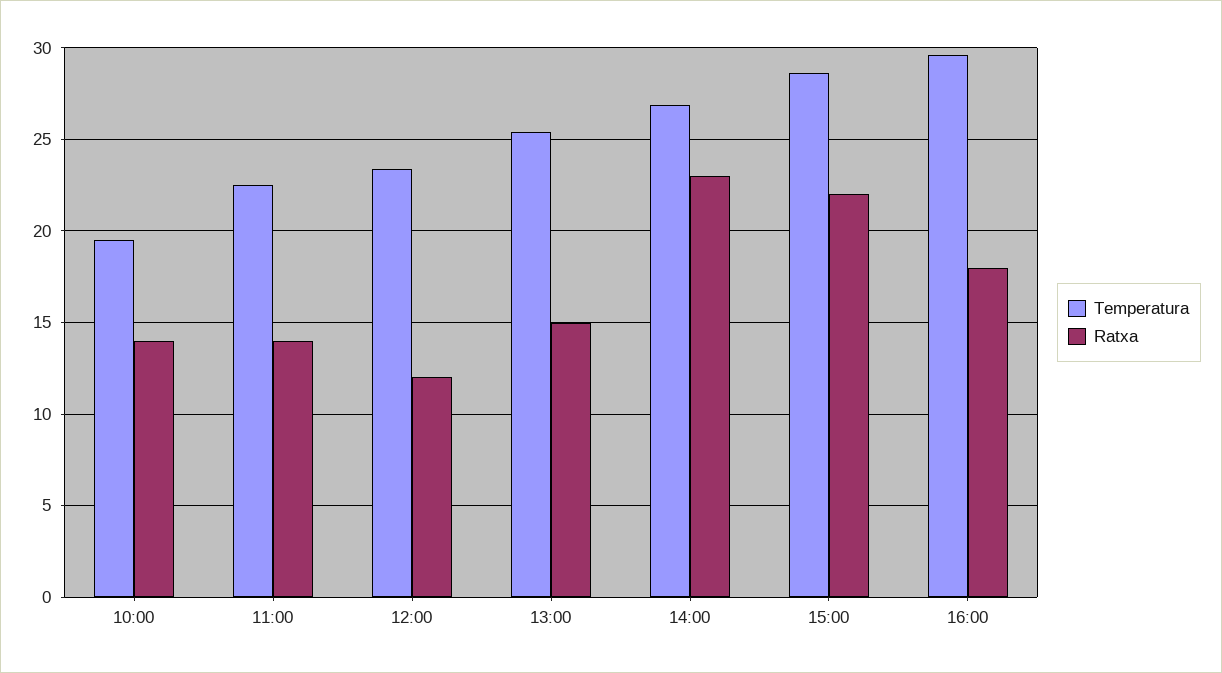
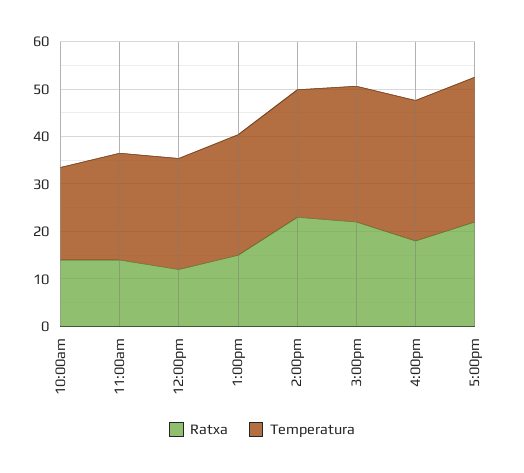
Ratxa, 5:00pm: none -> 22
Temperatura, 5:00pm: none -> 30

